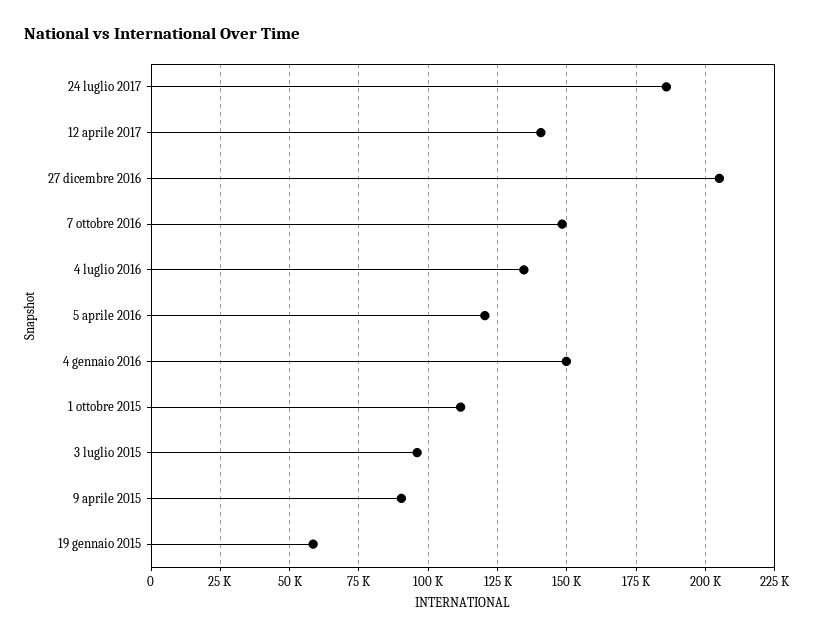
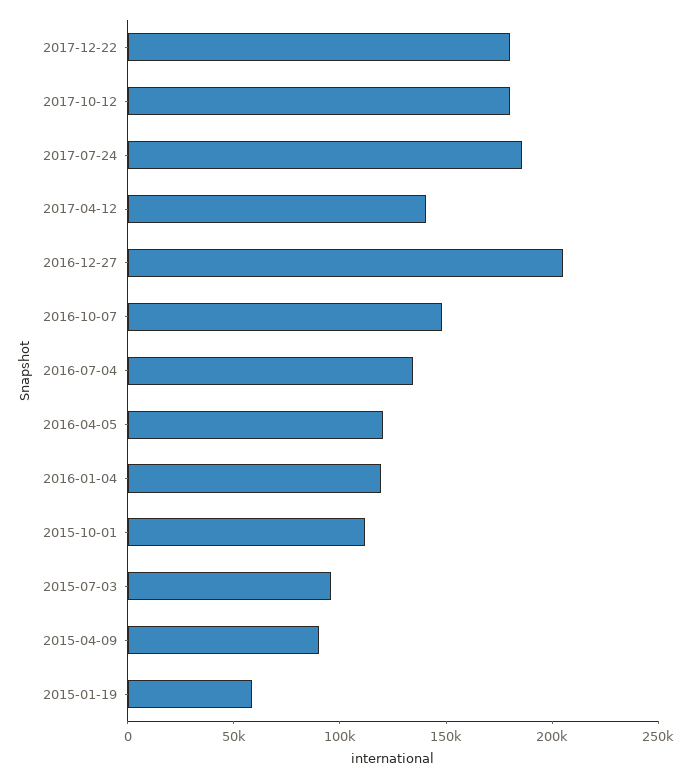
4 gennaio 2016: 150000 -> 120000
2017-12-22: none -> 180000
2017-10-12: none -> 180000

